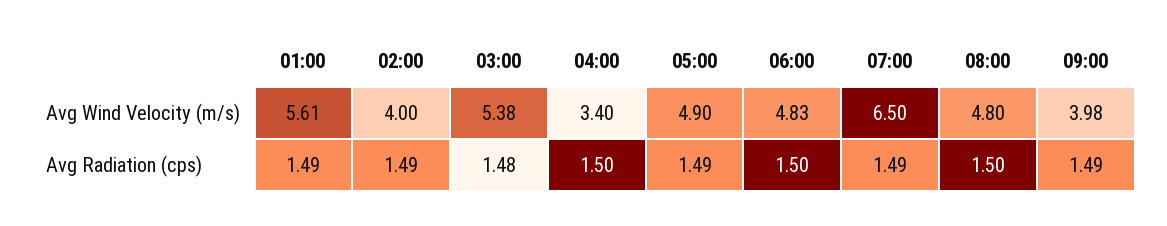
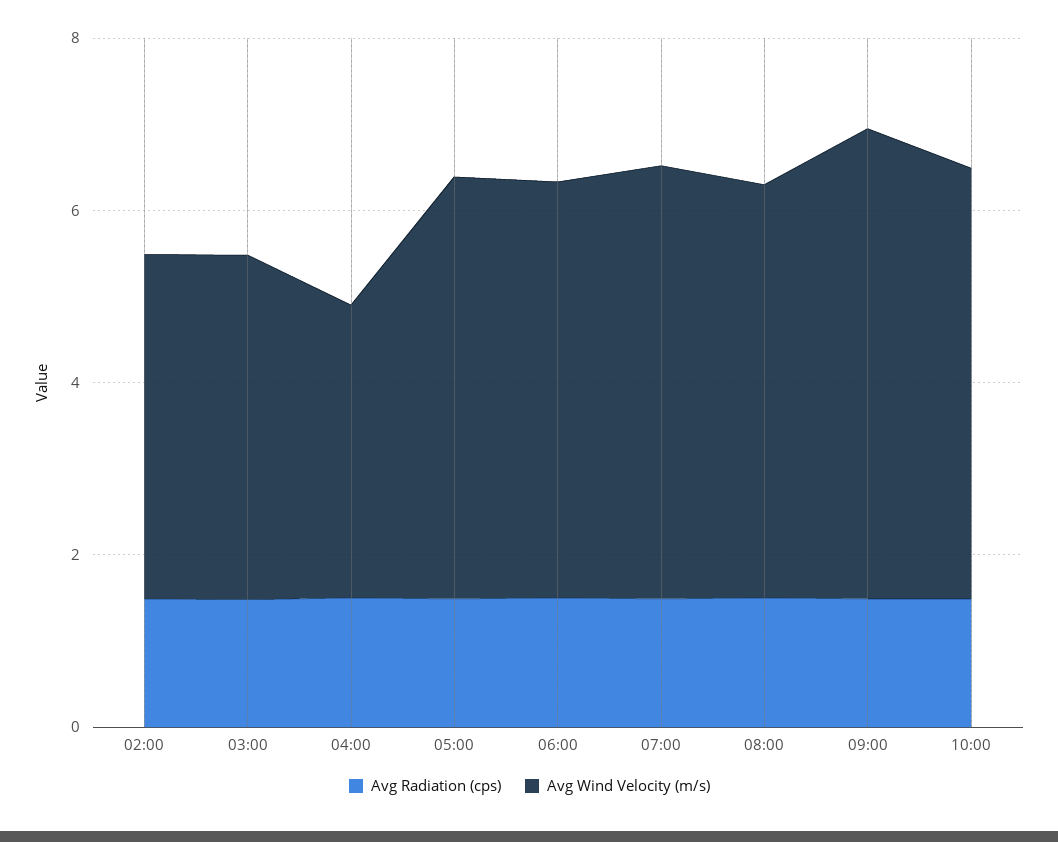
Avg Wind Velocity (m/s), 01:00: 5.61 -> none
Avg Wind Velocity (m/s), 03:00: 5.38 -> 4
Avg Wind Velocity (m/s), 07:00: 6.5 -> 5
Avg Wind Velocity (m/s), 09:00: 3.98 -> 5.5
Avg Radiation (cps), 01:00: 1.49 -> none
Avg Radiation (cps), 10:00: none -> 1.5
Avg Wind Velocity (m/s), 10:00: none -> 5

